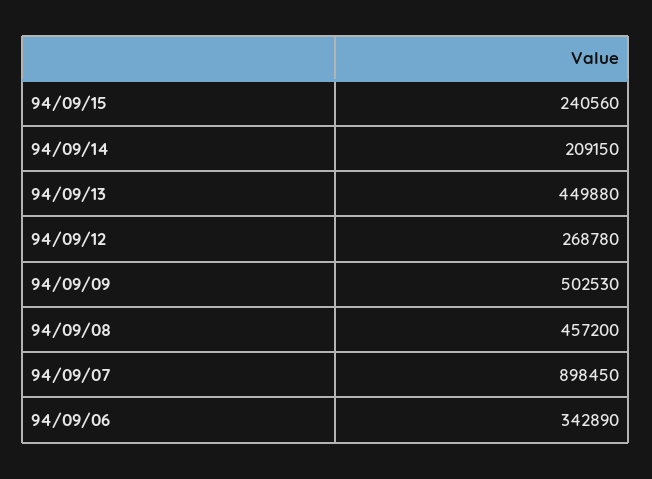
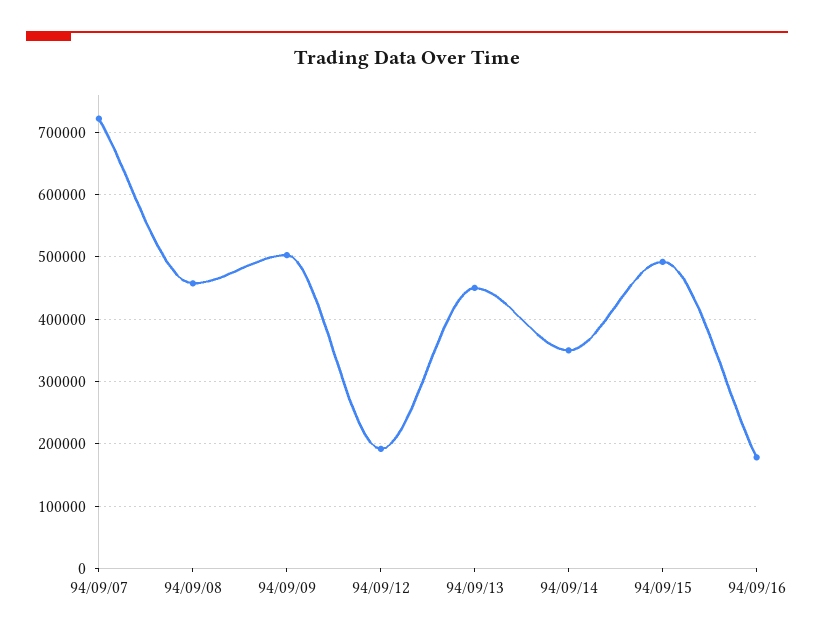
94/09/15: 240560 -> 490000
94/09/14: 209150 -> 350000
94/09/12: 268780 -> 190000
94/09/07: 898450 -> 720000
94/09/06: 342890 -> none
94/09/16: none -> 180000

